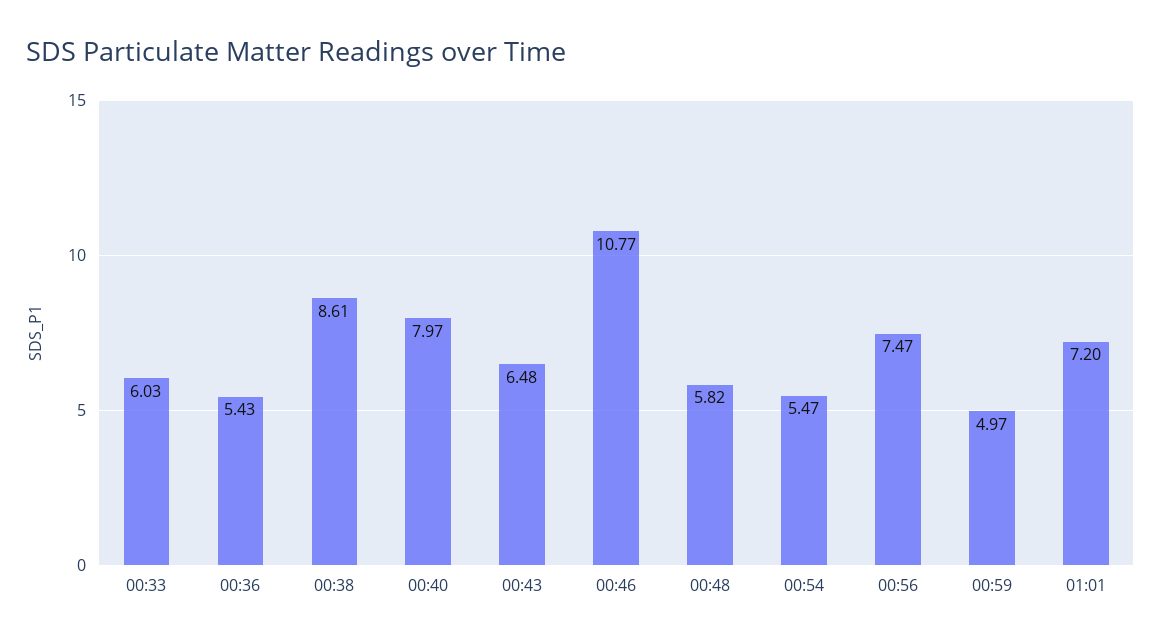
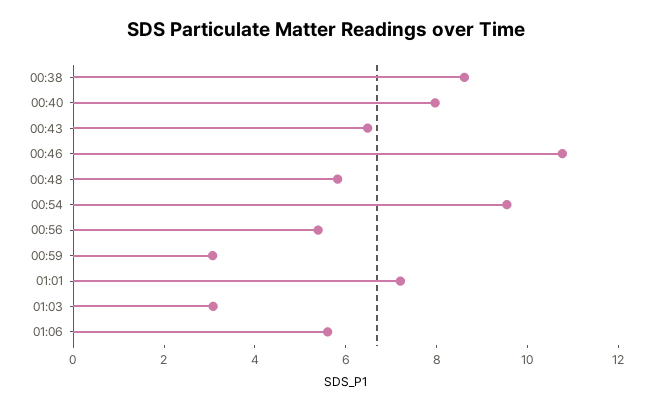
00:33: 6.03 -> none
00:36: 5.43 -> none
00:54: 5.47 -> 9.5
00:56: 7.47 -> 5.5
00:59: 4.97 -> 3
01:03: none -> 3
01:06: none -> 5.5

